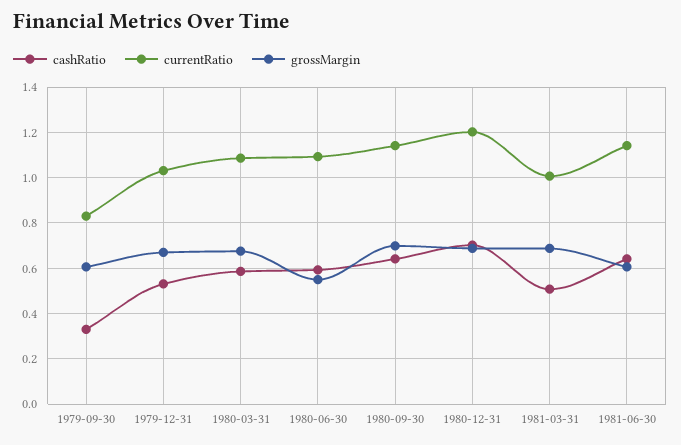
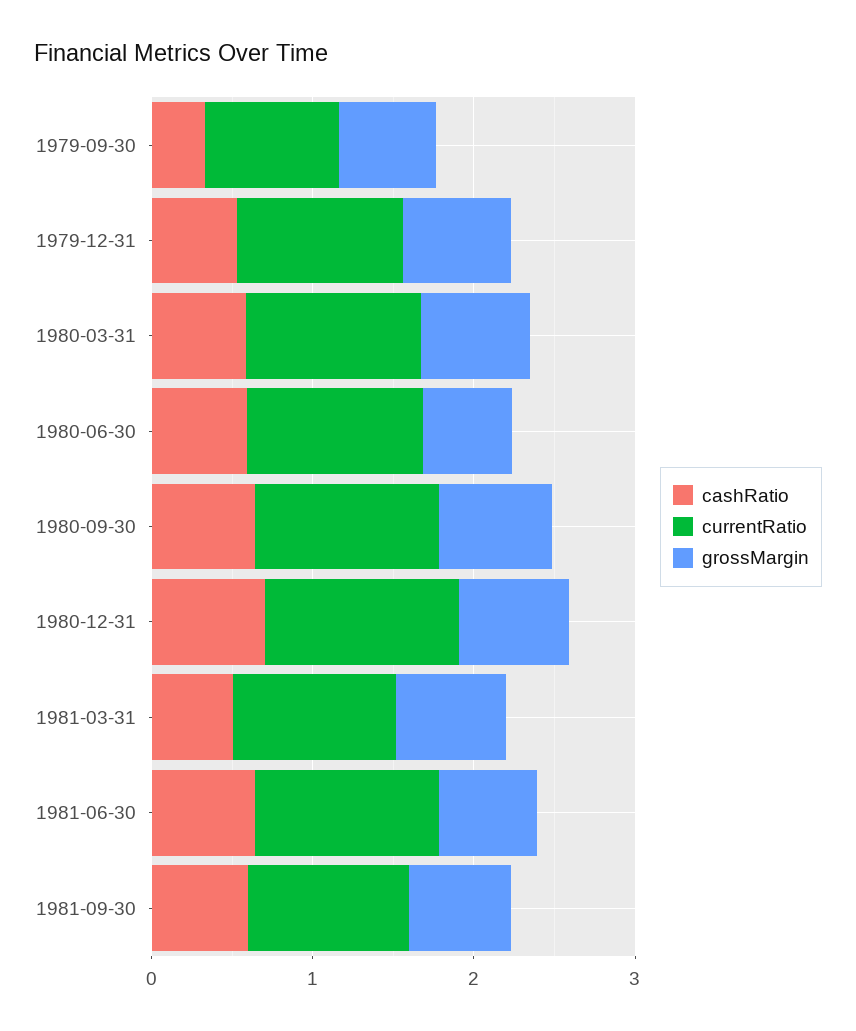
cashRatio, 1981-09-30: none -> 0.6
currentRatio, 1981-09-30: none -> 1
grossMargin, 1981-09-30: none -> 0.6

